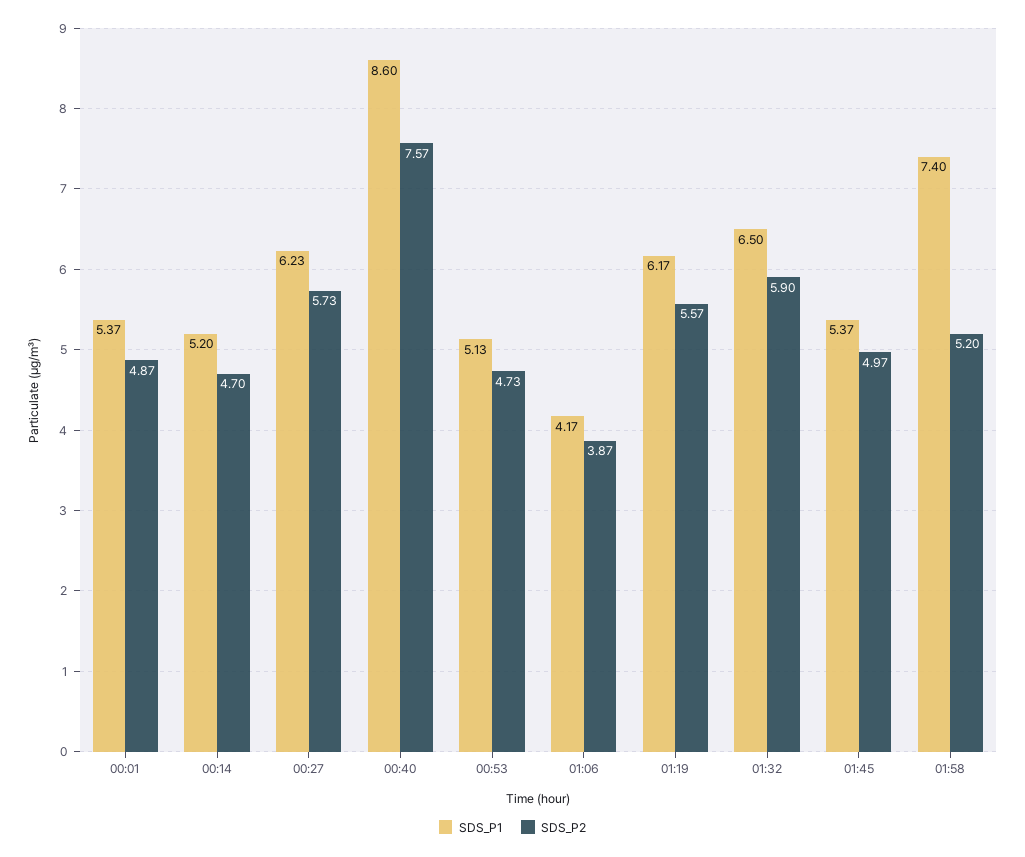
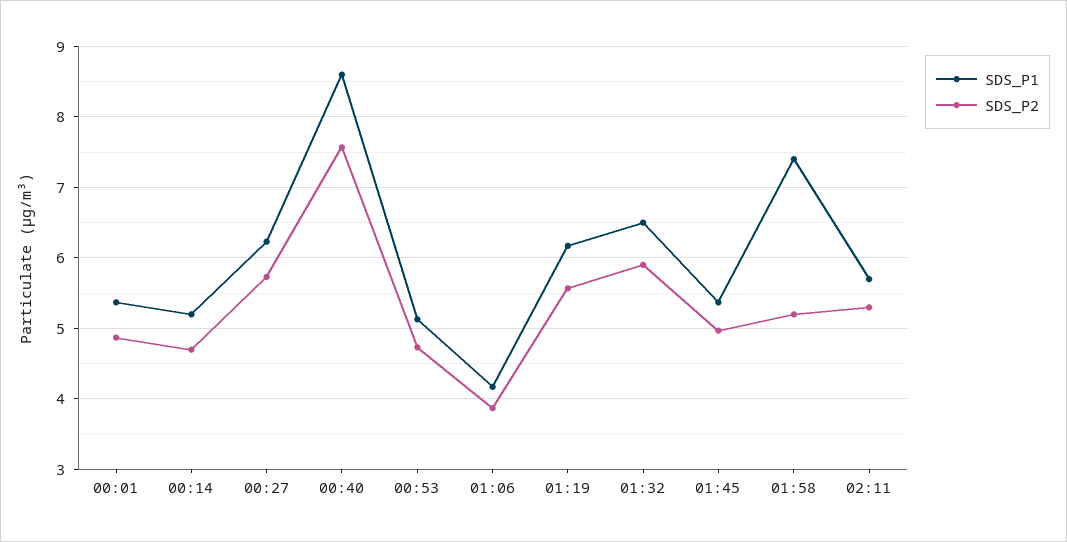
SDS_P1, 02:11: none -> 5.7
SDS_P2, 02:11: none -> 5.3

